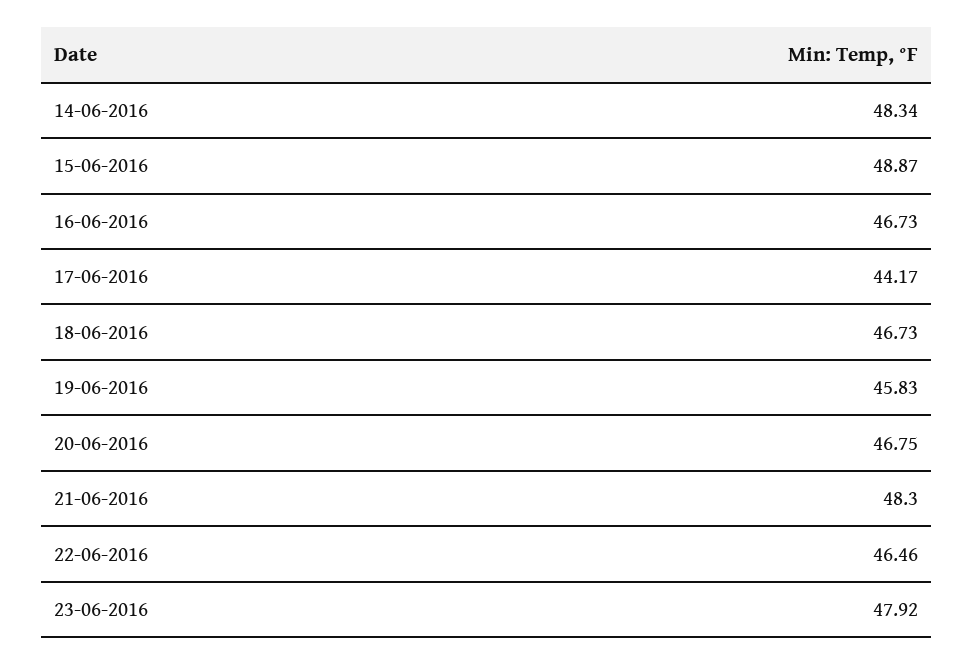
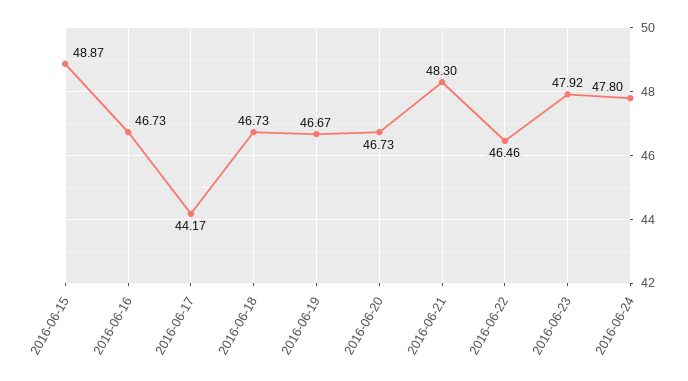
14-06-2016: 48.34 -> none
19-06-2016: 45.83 -> 46.67
20-06-2016: 46.75 -> 46.73
2016-06-24: none -> 47.8

